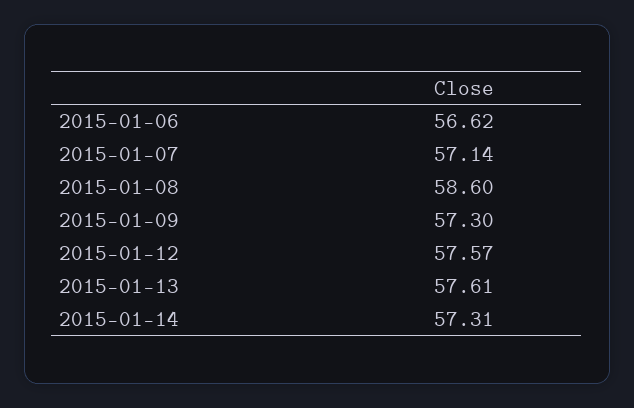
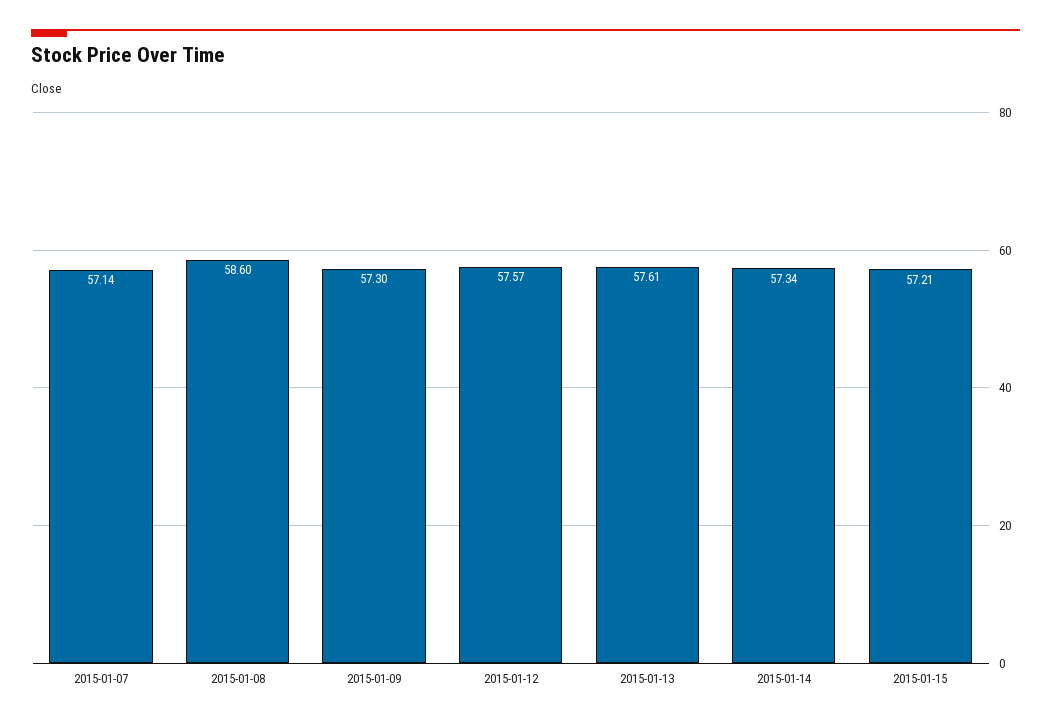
2015-01-06: 56.62 -> none
2015-01-14: 57.31 -> 57.34
2015-01-15: none -> 57.21

